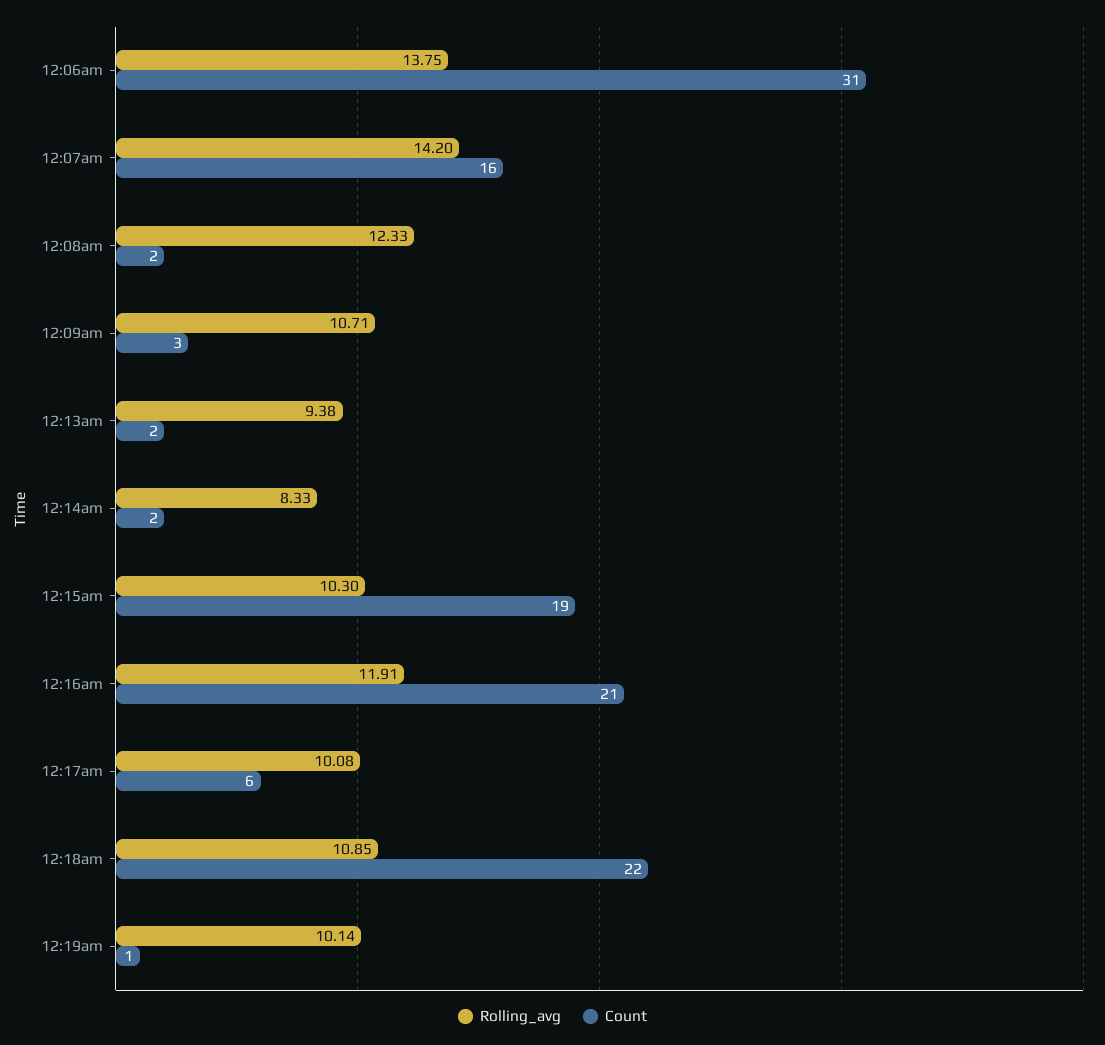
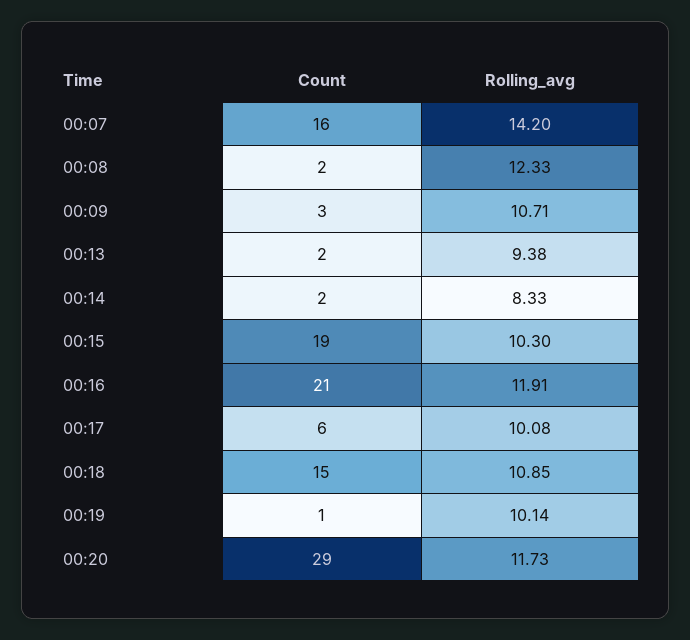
Rolling_avg, 12:06am: 13.75 -> none
Count, 12:06am: 31 -> none
Count, 12:18am: 22 -> 15
Count, 00:20: none -> 29
Rolling_avg, 00:20: none -> 11.73

